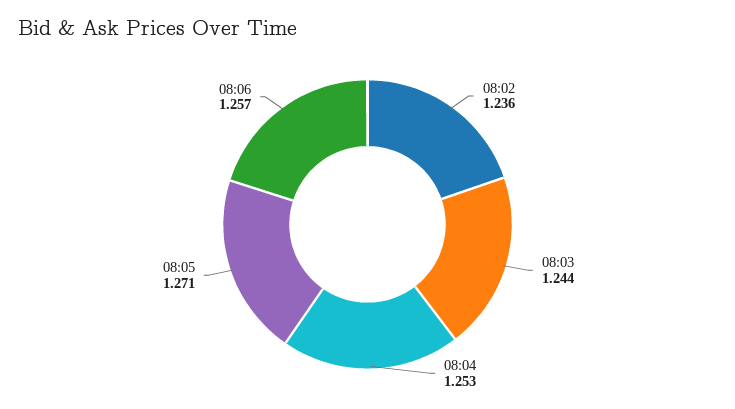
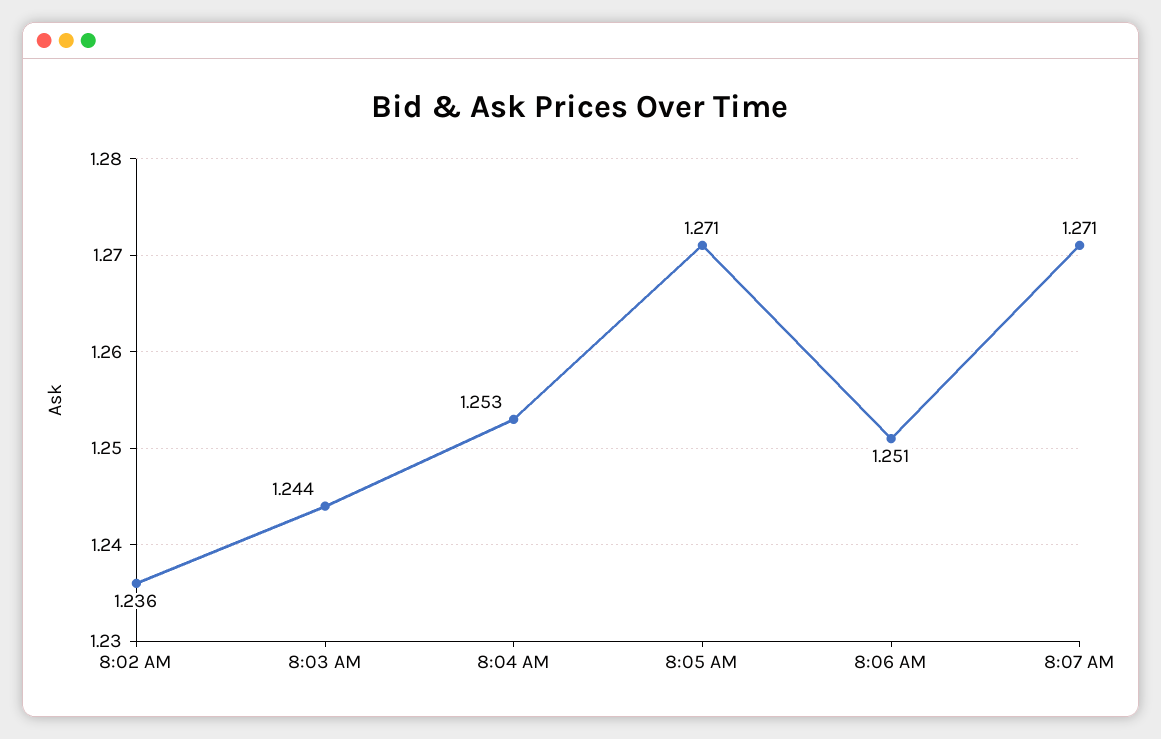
08:06: 1.257 -> 1.251
8:07 AM: none -> 1.271

